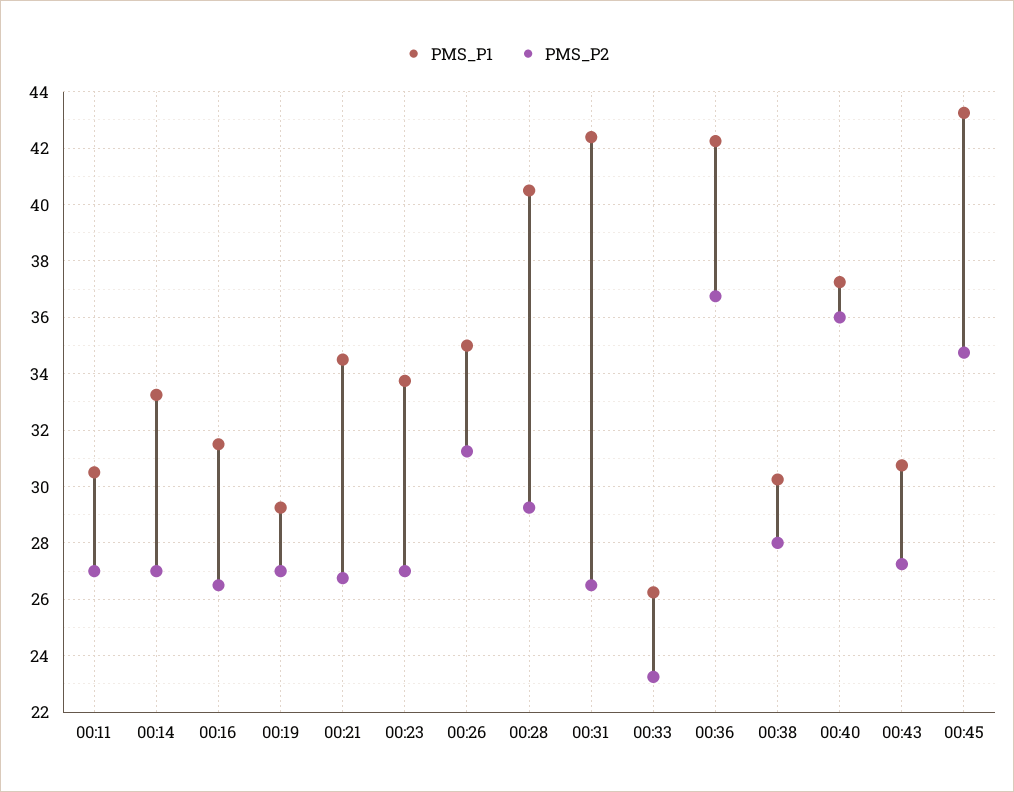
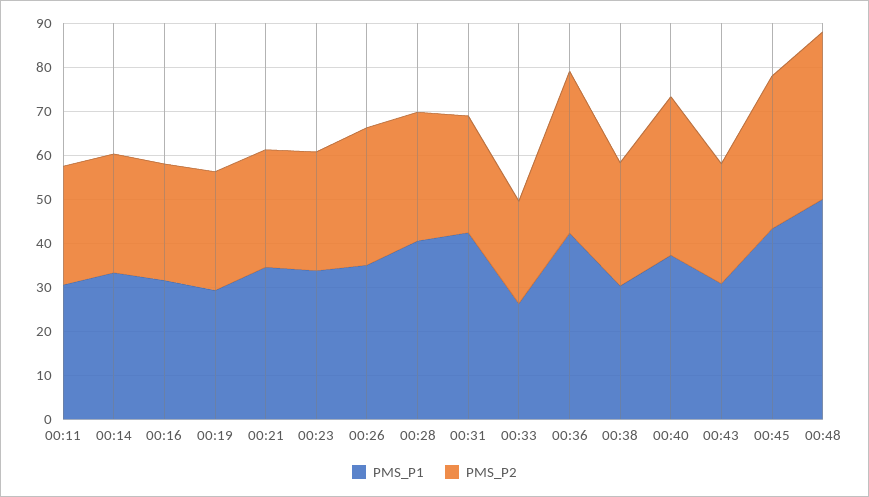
PMS_P1, 00:48: none -> 50
PMS_P2, 00:48: none -> 38

